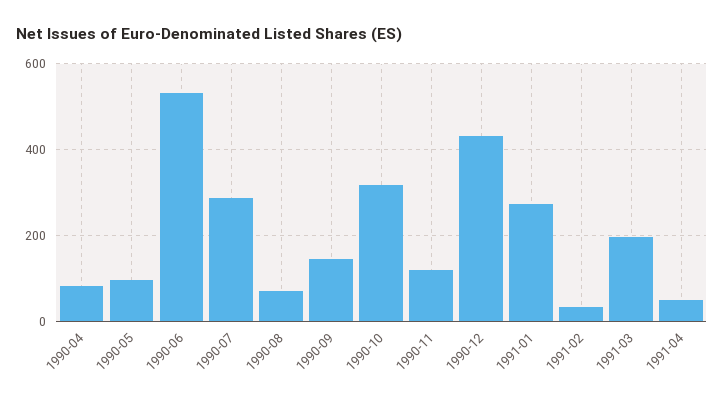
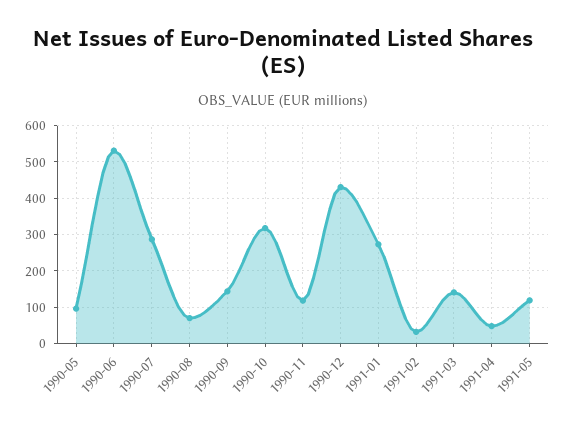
1990-04: 80 -> none
1991-03: 200 -> 140
1991-05: none -> 120

